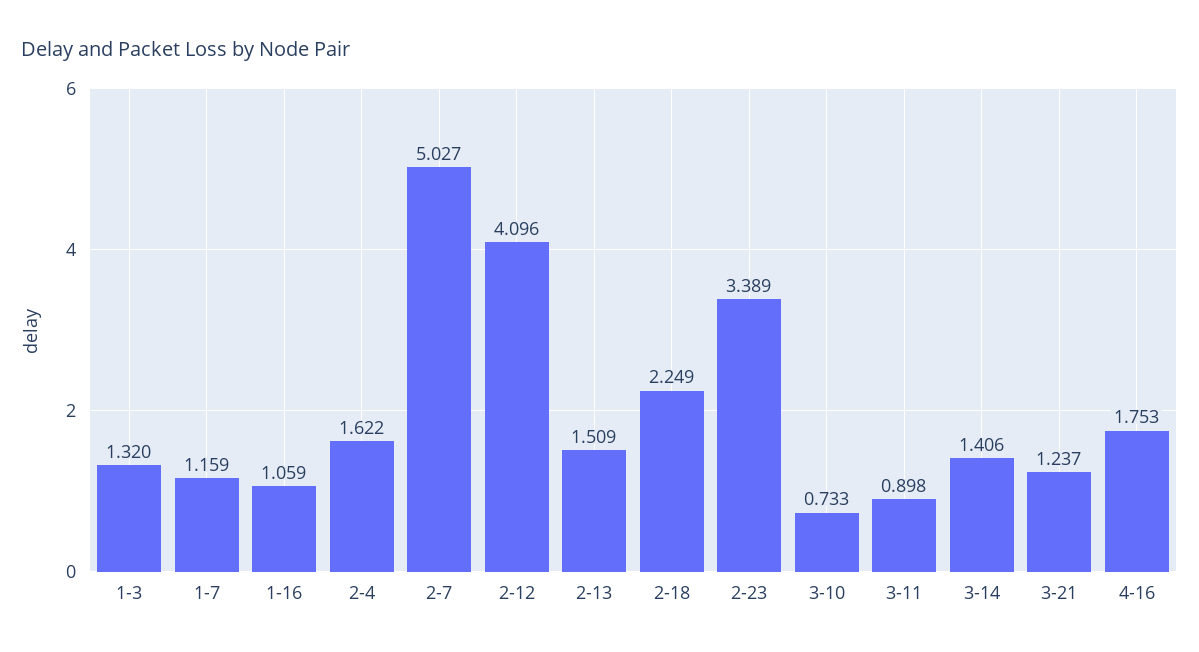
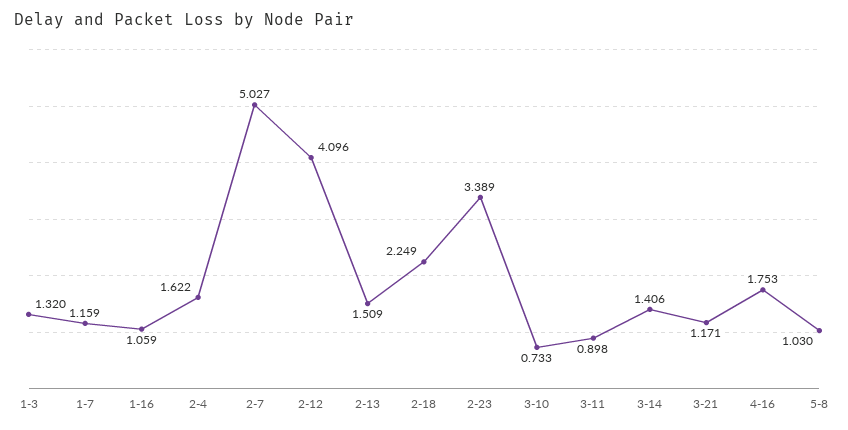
3-21: 1.237 -> 1.171
5-8: none -> 1.03

